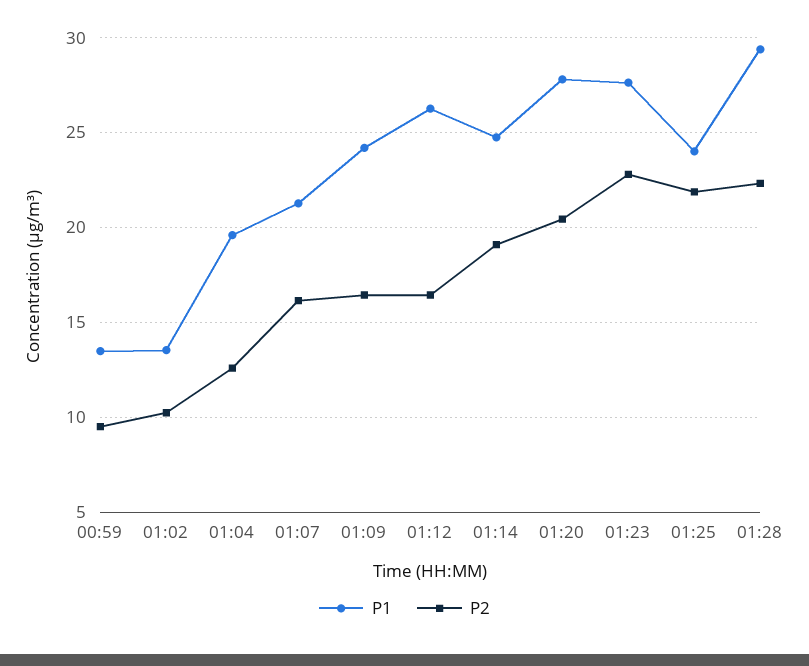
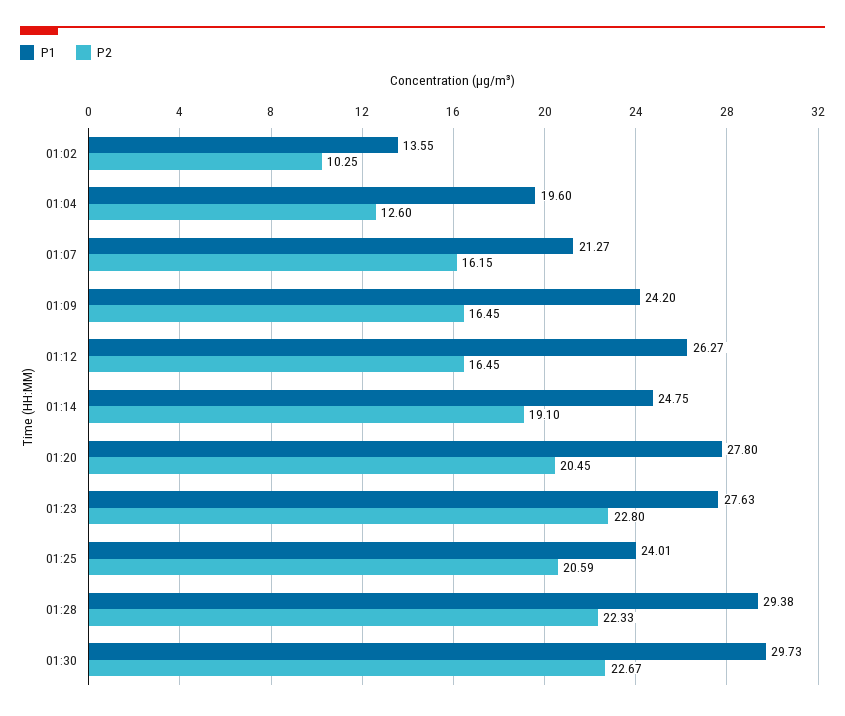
P1, 00:59: 13.5 -> none
P2, 00:59: 9.5 -> none
P2, 01:25: 22 -> 20.59
P1, 01:30: none -> 29.73
P2, 01:30: none -> 22.67

